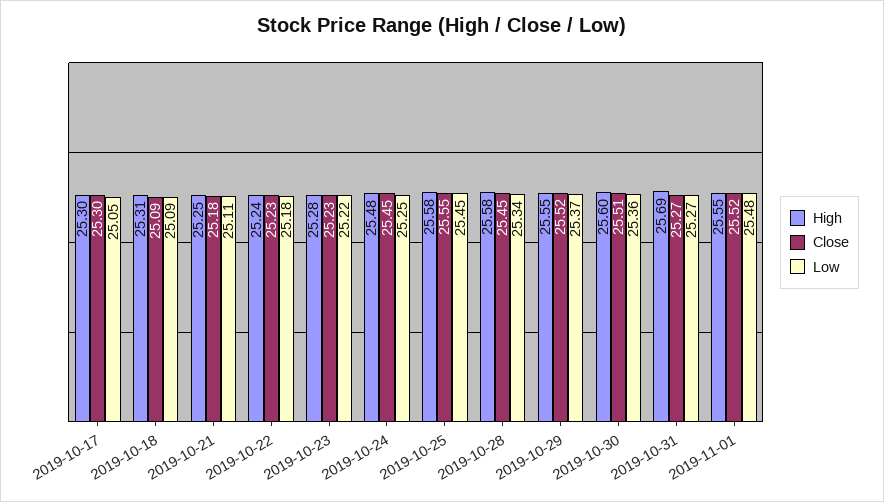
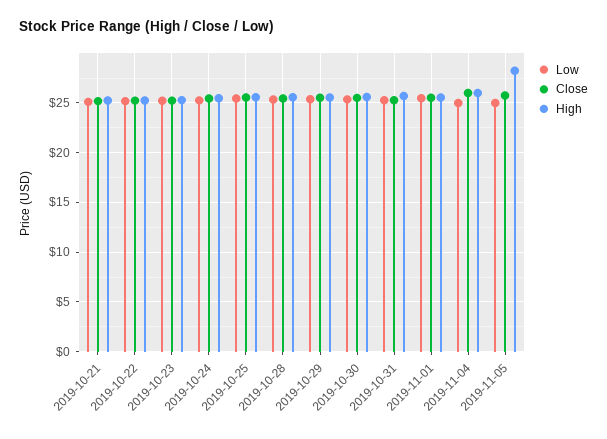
High, 2019-10-17: 25.3 -> none
Close, 2019-10-17: 25.3 -> none
Low, 2019-10-17: 25.05 -> none
High, 2019-10-18: 25.31 -> none
Close, 2019-10-18: 25.09 -> none
Low, 2019-10-18: 25.09 -> none
Low, 2019-11-04: none -> 25
Close, 2019-11-04: none -> 26
High, 2019-11-04: none -> 26
Low, 2019-11-05: none -> 25
Close, 2019-11-05: none -> 26
High, 2019-11-05: none -> 28

